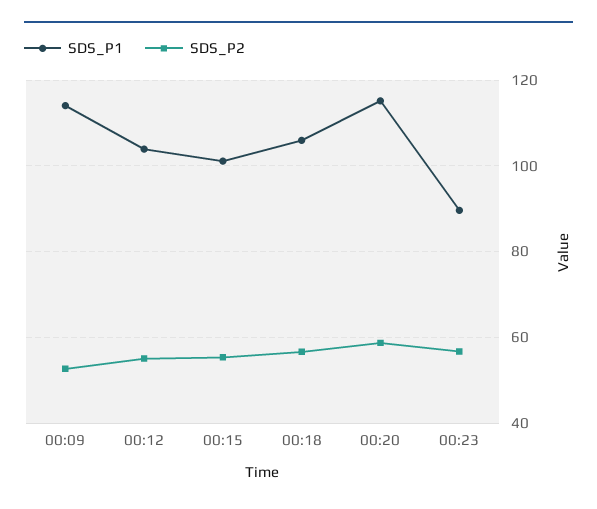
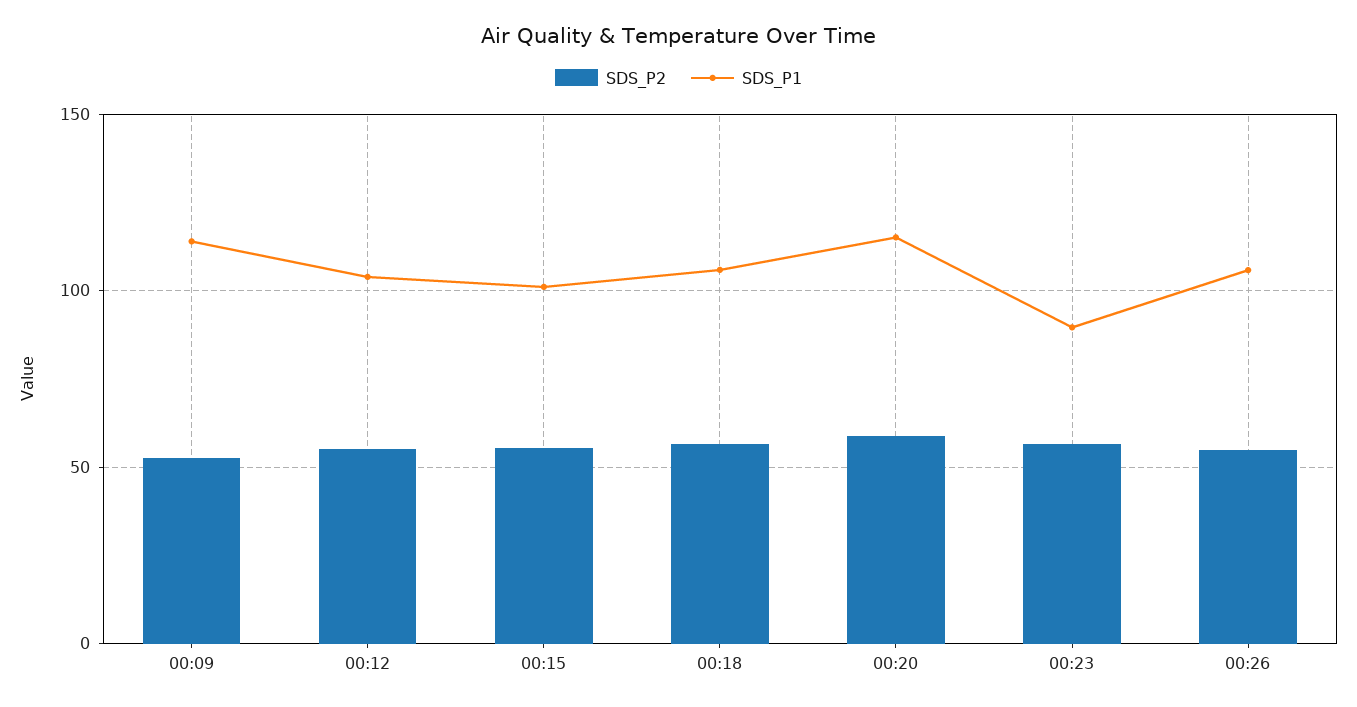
SDS_P2, 00:26: none -> 55
SDS_P1, 00:26: none -> 105

